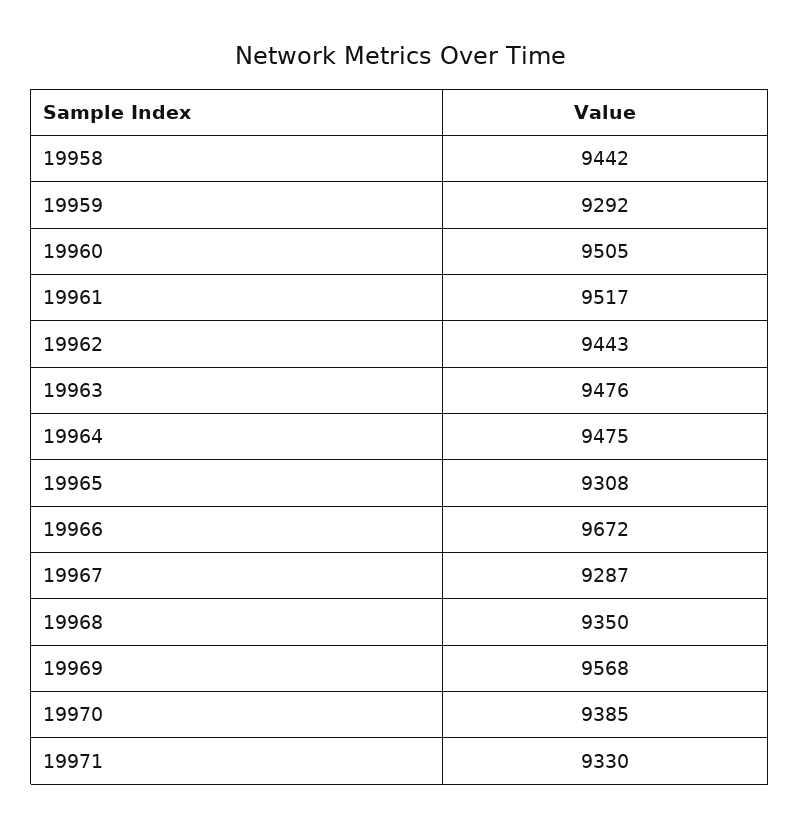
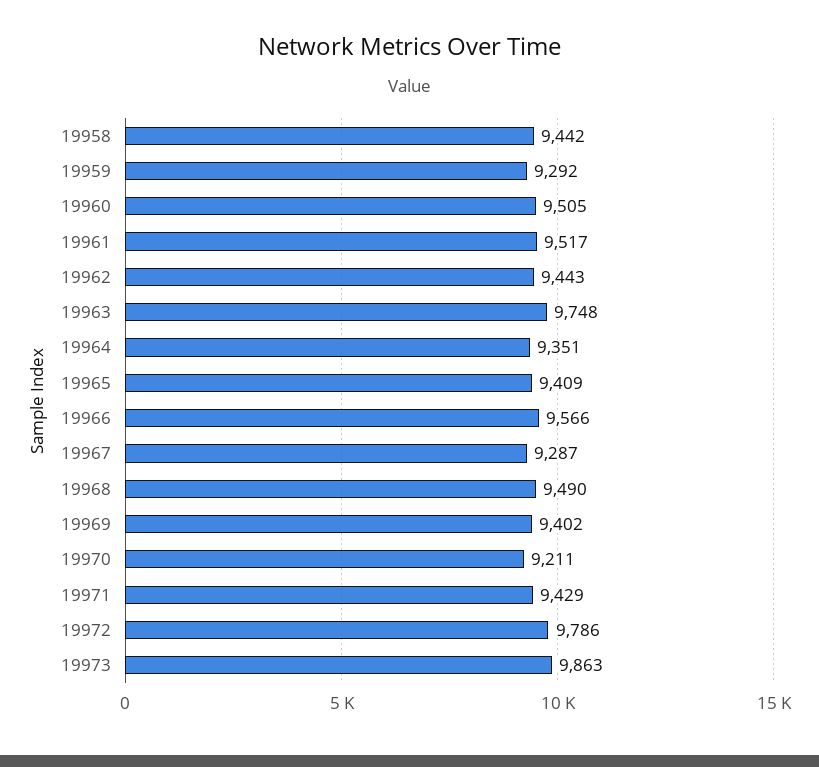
19963: 9476 -> 9748
19964: 9475 -> 9351
19965: 9308 -> 9409
19966: 9672 -> 9566
19968: 9350 -> 9490
19969: 9568 -> 9402
19970: 9385 -> 9211
19971: 9330 -> 9429
19972: none -> 9786
19973: none -> 9863

